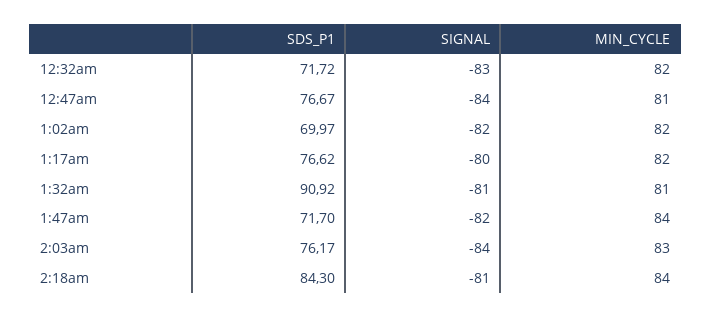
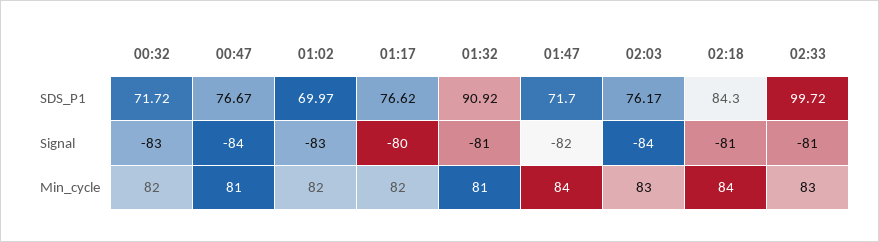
SIGNAL, 1:02am: -82 -> -83
SDS_P1, 02:33: none -> 99.72
SIGNAL, 02:33: none -> -81
MIN_CYCLE, 02:33: none -> 83

